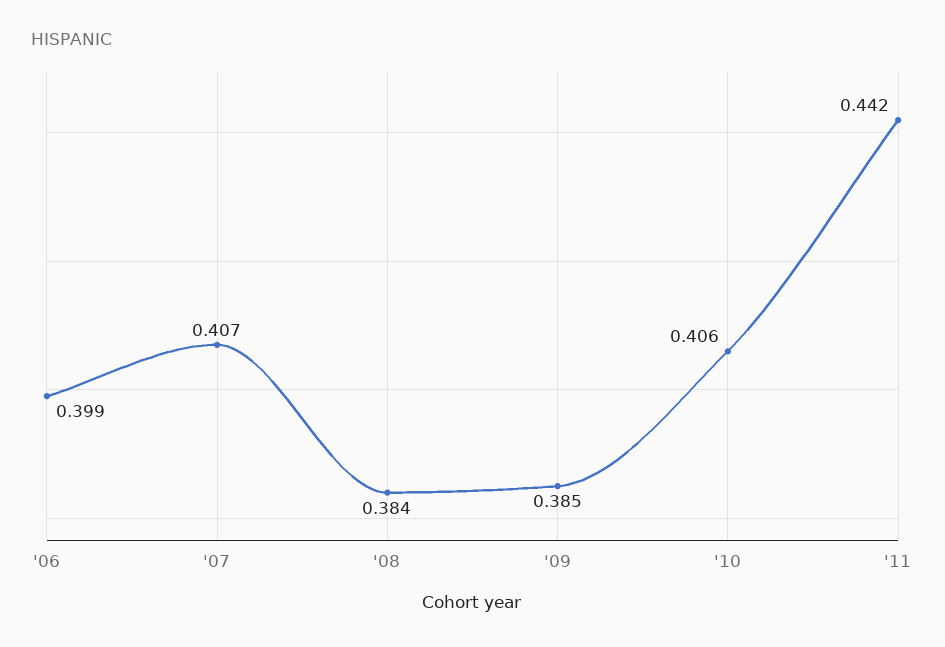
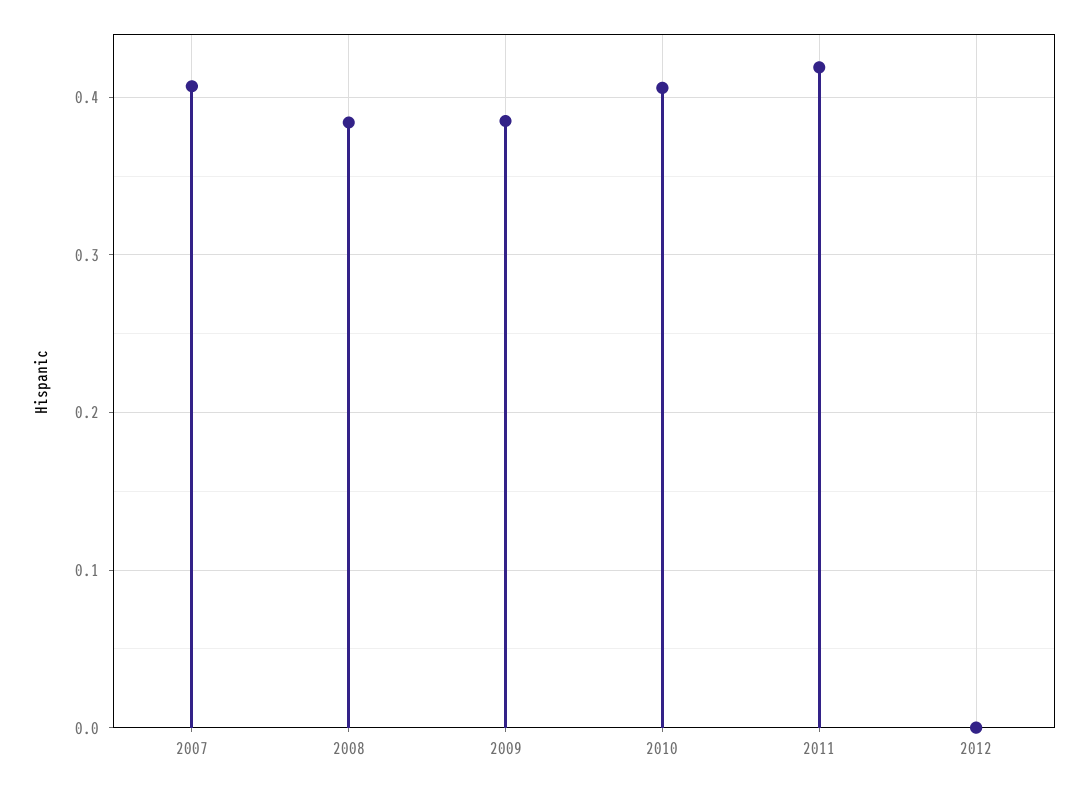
'06: 0.399 -> none
'11: 0.442 -> 0.42
2012: none -> 0

